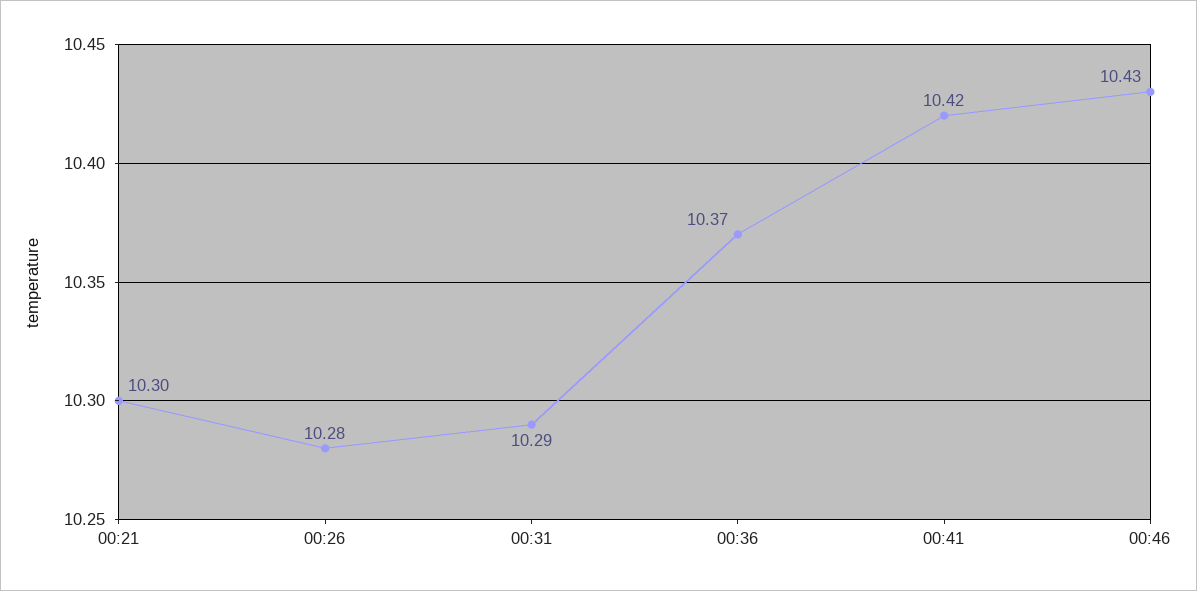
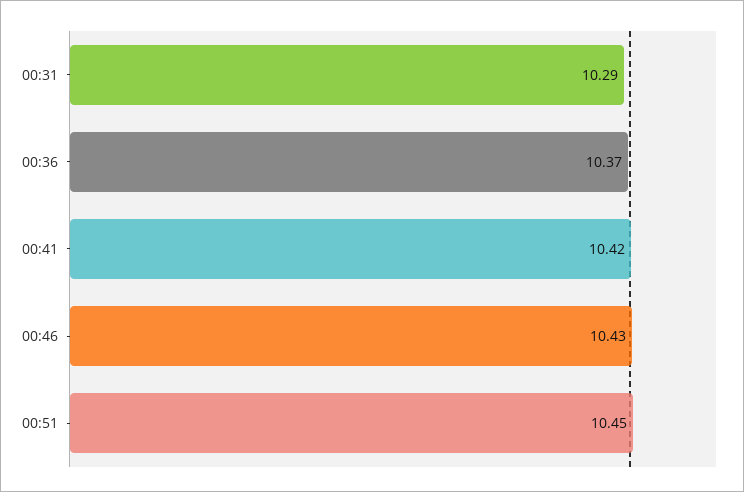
00:21: 10.3 -> none
00:26: 10.28 -> none
00:51: none -> 10.45

